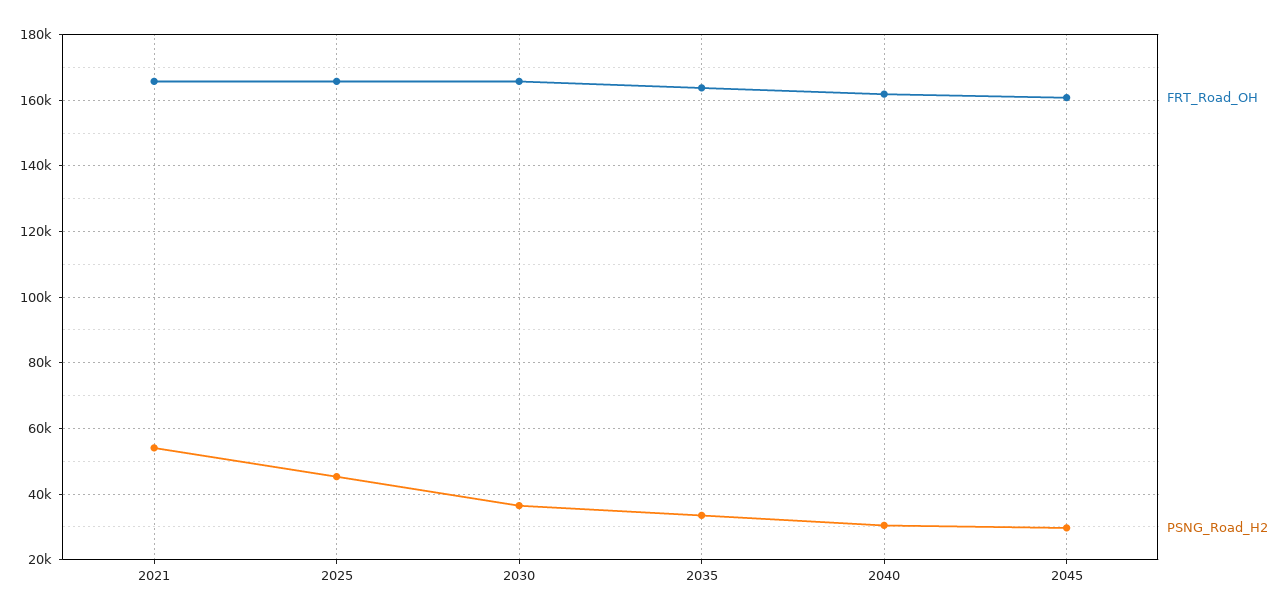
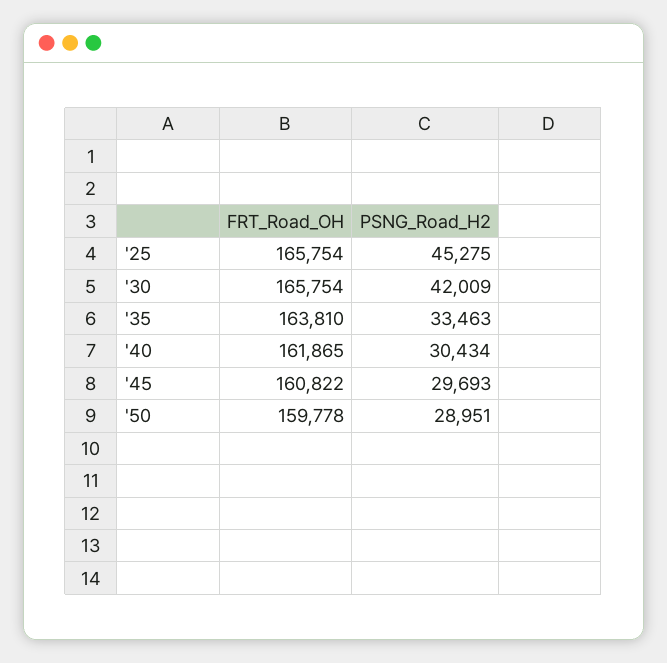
FRT_Road_OH, 2021: 166000 -> none
PSNG_Road_H2, 2021: 54000 -> none
PSNG_Road_H2, 2030: 36000 -> 42009
FRT_Road_OH, '50: none -> 159778
PSNG_Road_H2, '50: none -> 28951

